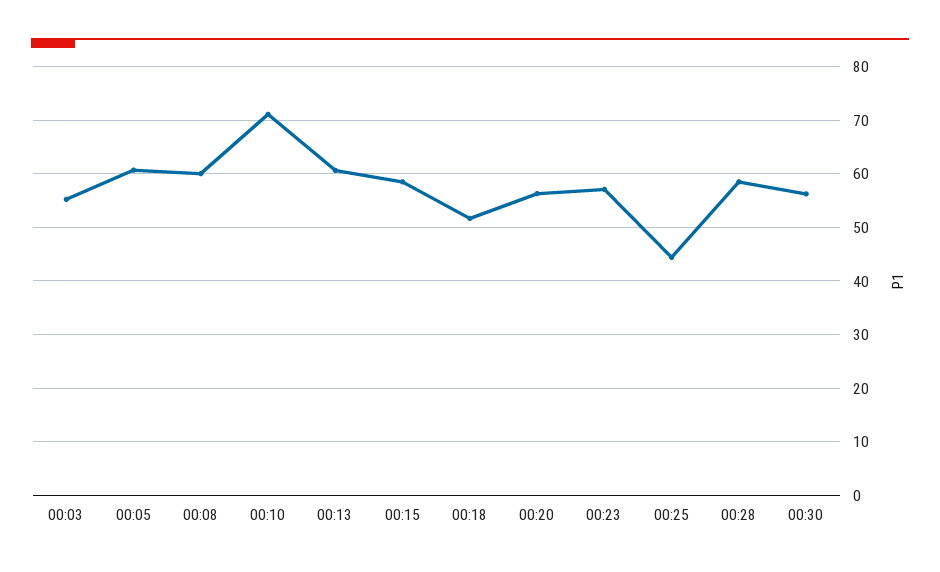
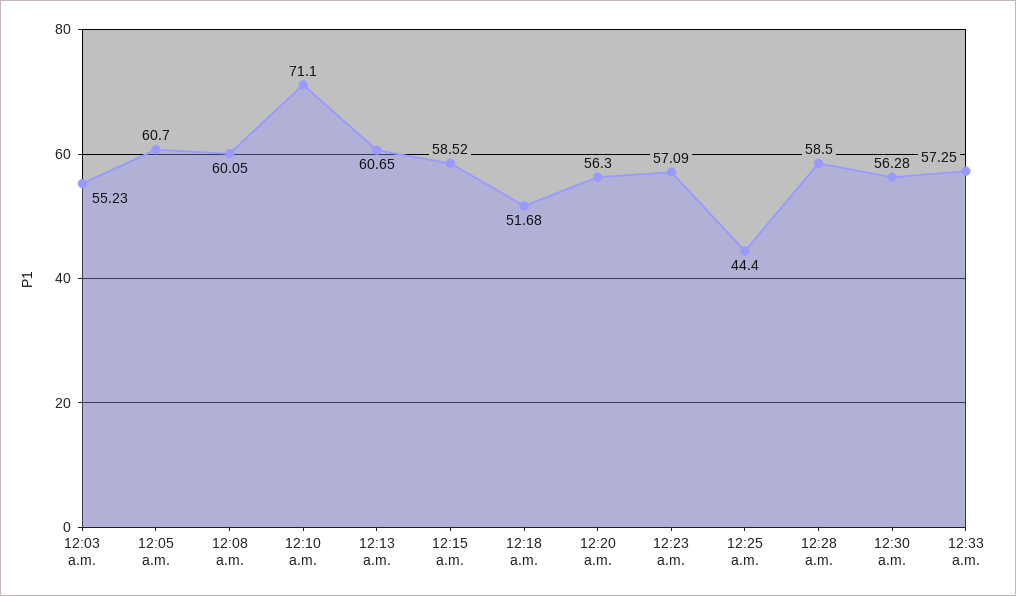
12:33 a.m.: none -> 57.25

